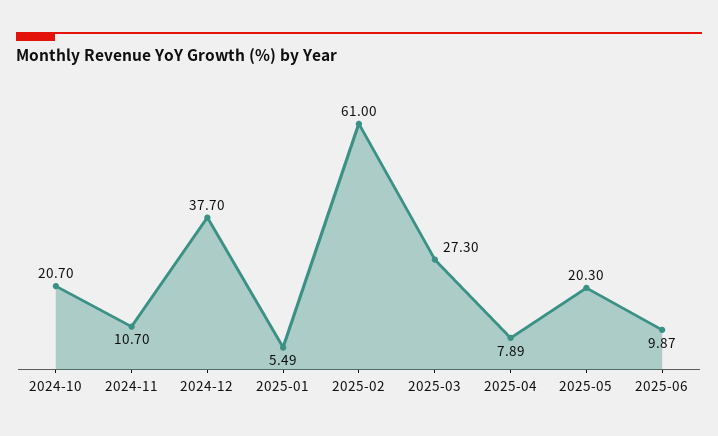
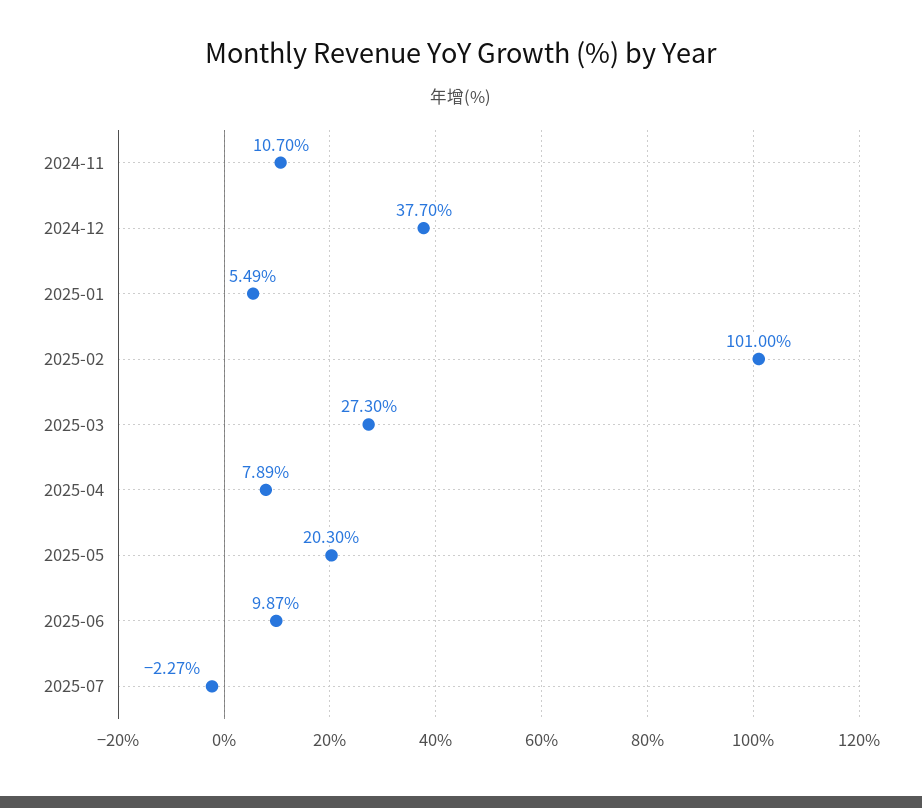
2024-10: 20.7 -> none
2025-02: 61 -> 101
2025-07: none -> -2.27

